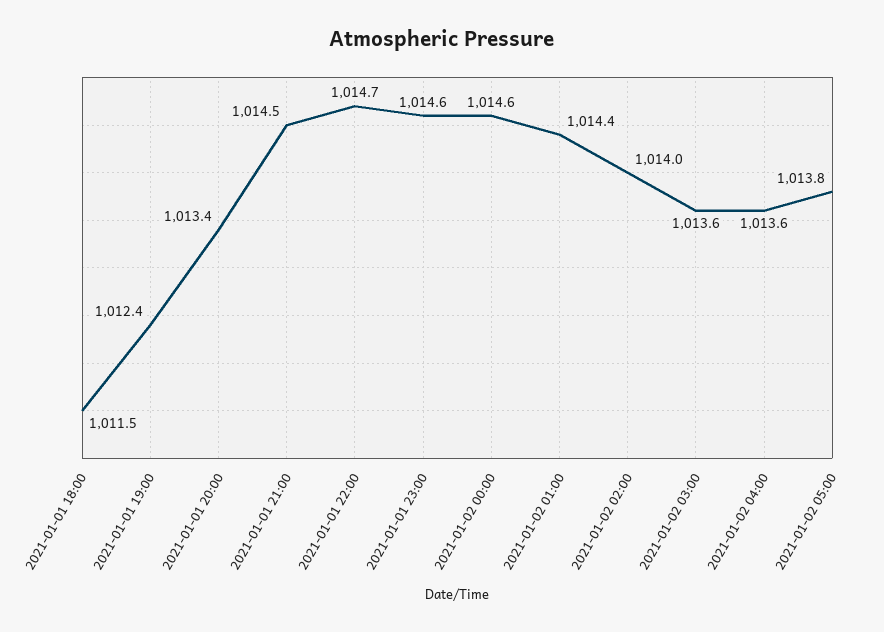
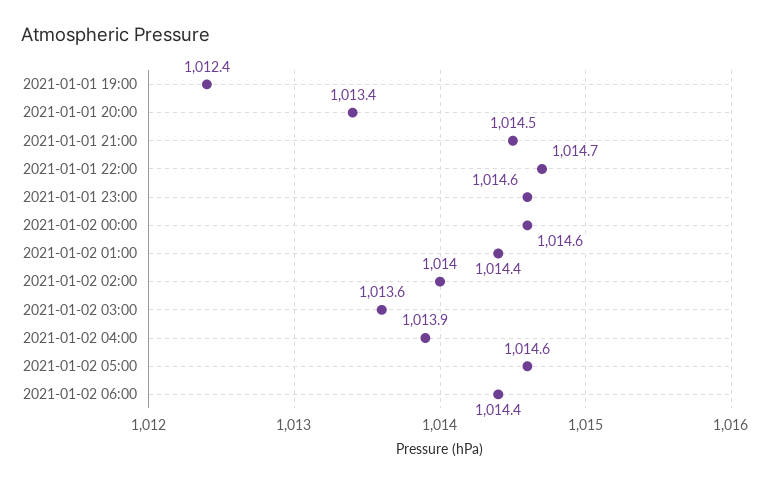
2021-01-01 18:00: 1011.5 -> none
2021-01-02 04:00: 1013.6 -> 1013.9
2021-01-02 05:00: 1013.8 -> 1014.6
2021-01-02 06:00: none -> 1014.4

